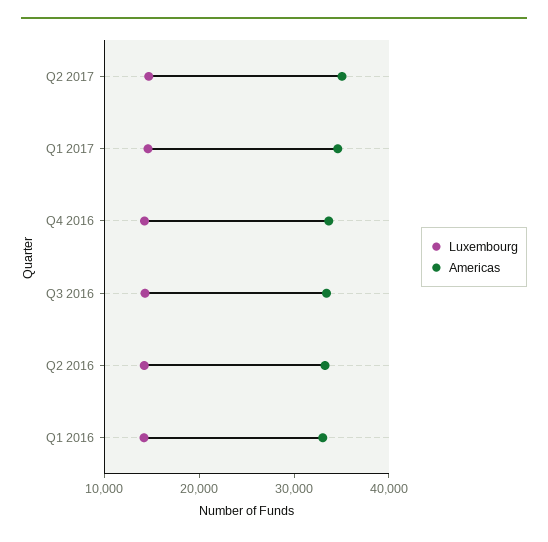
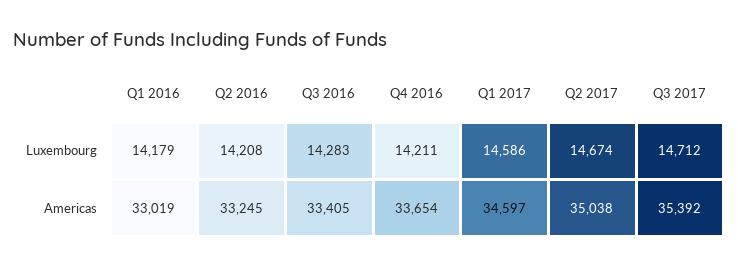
Luxembourg, Q3 2017: none -> 14712
Americas, Q3 2017: none -> 35392

